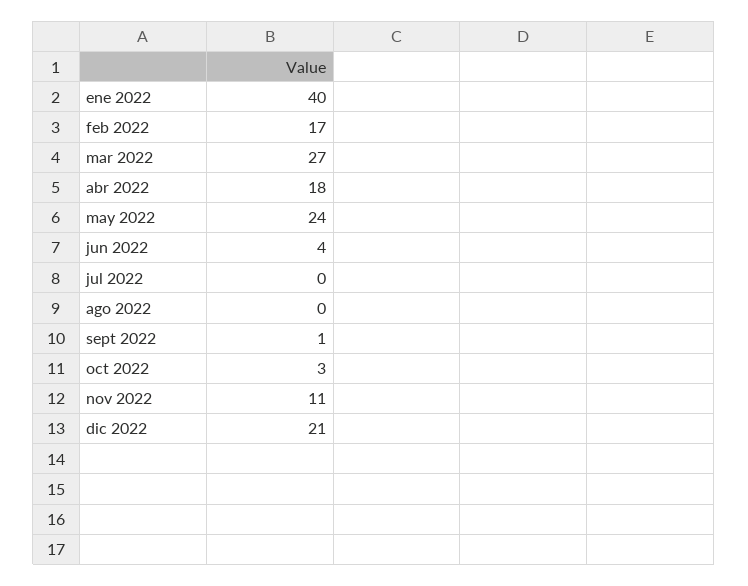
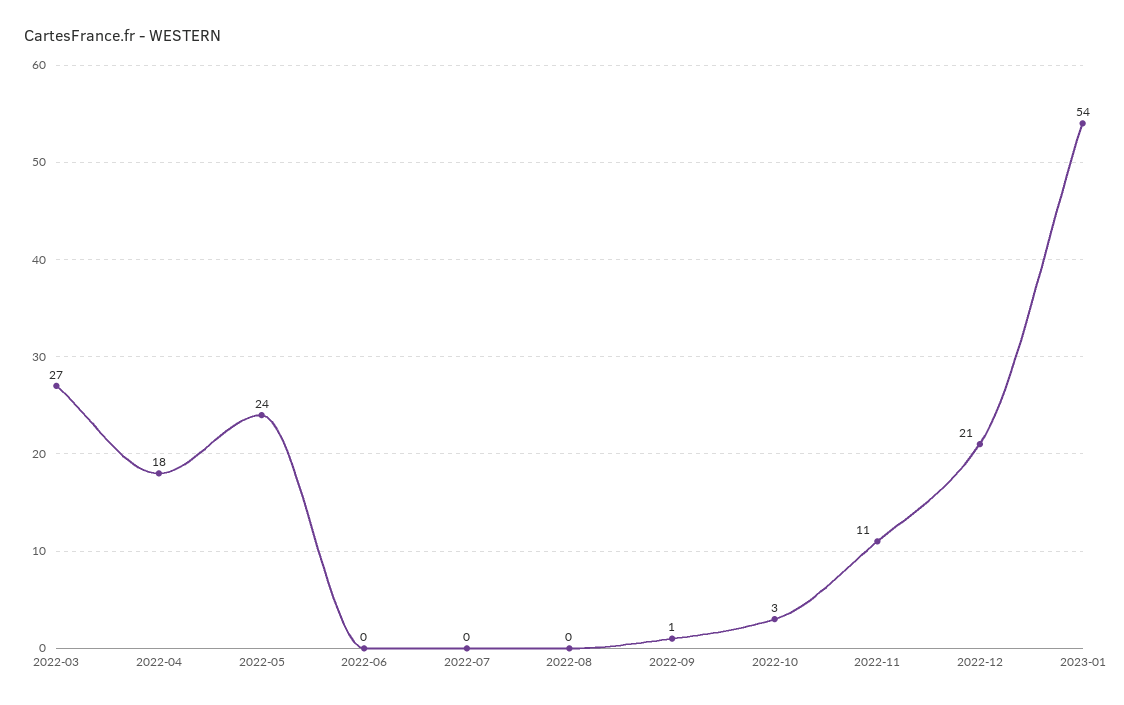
ene 2022: 40 -> none
feb 2022: 17 -> none
jun 2022: 4 -> 0
2023-01: none -> 54

